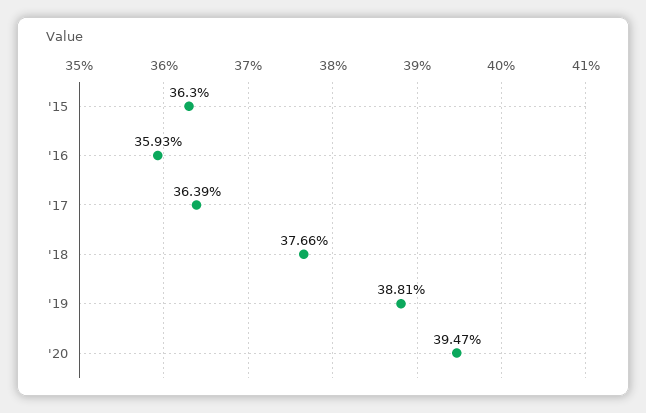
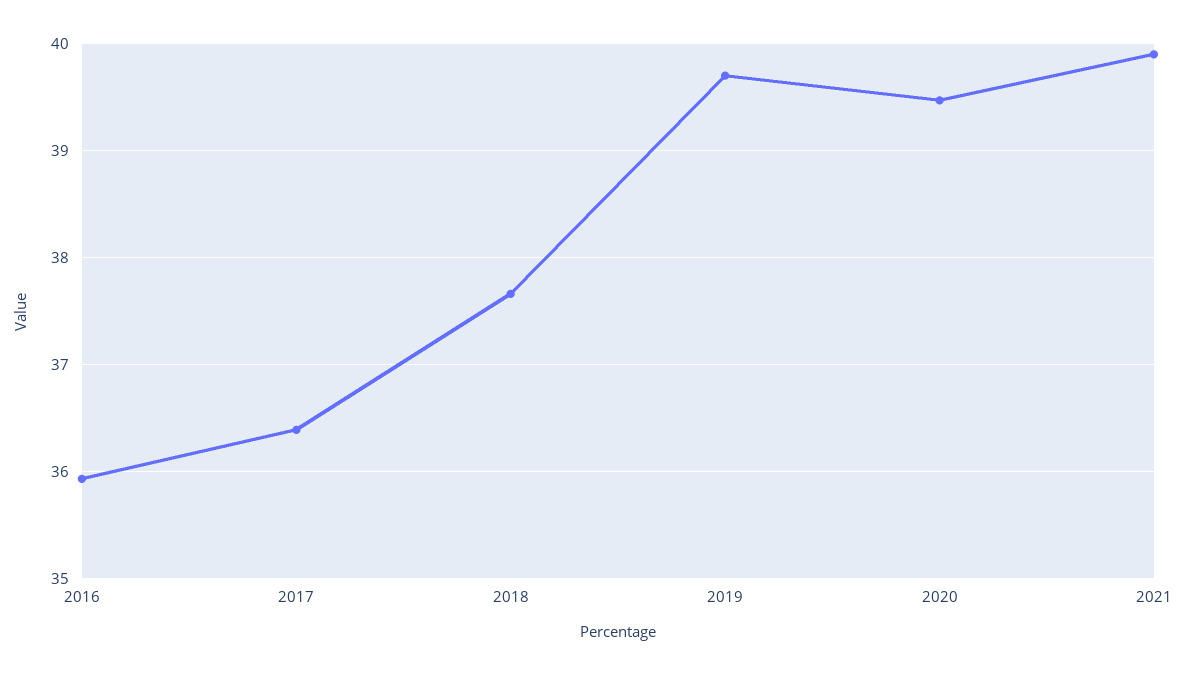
'15: 36.3 -> none
'19: 38.81 -> 39.7
2021: none -> 39.9

